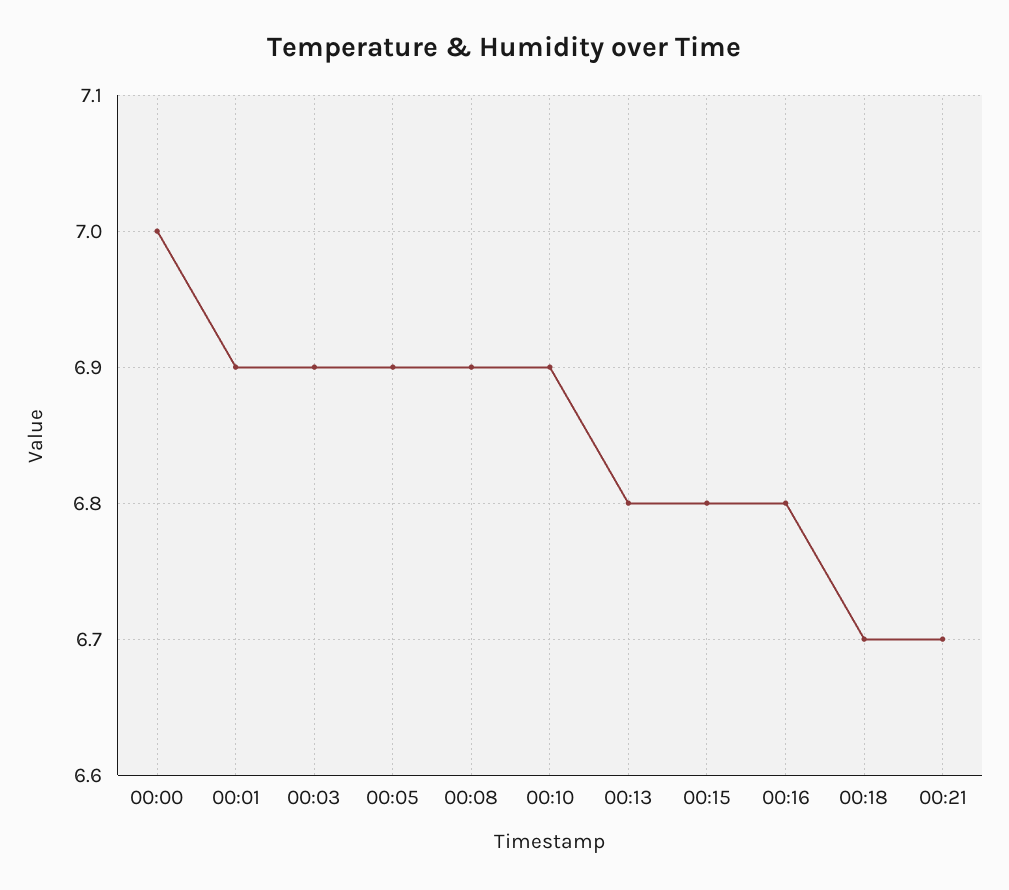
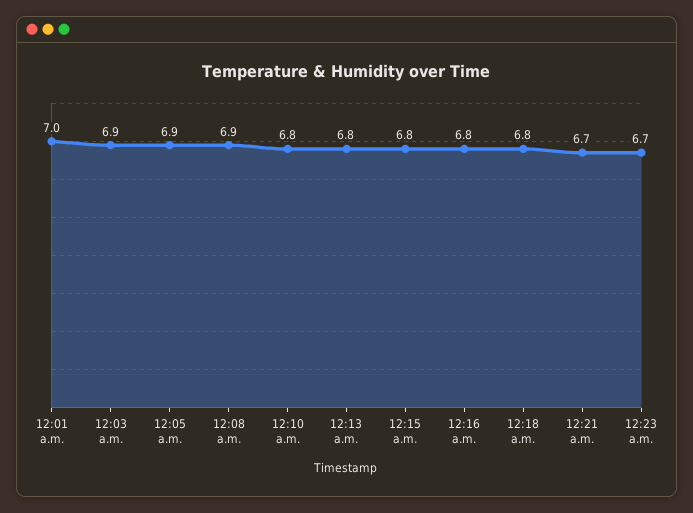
00:00: 7 -> none
00:01: 6.9 -> 7
00:10: 6.9 -> 6.8
00:18: 6.7 -> 6.8
12:23 a.m.: none -> 6.7

